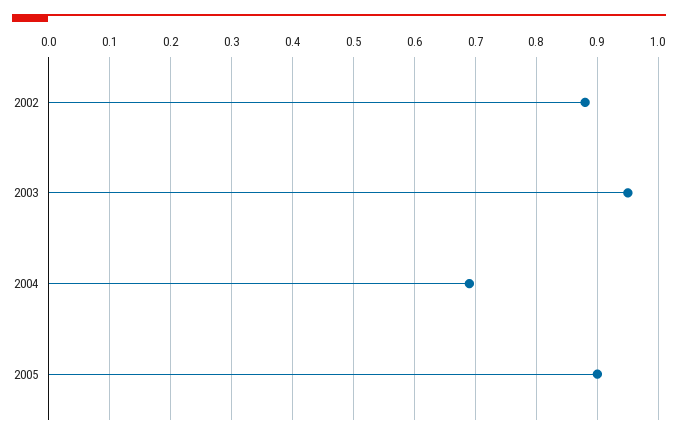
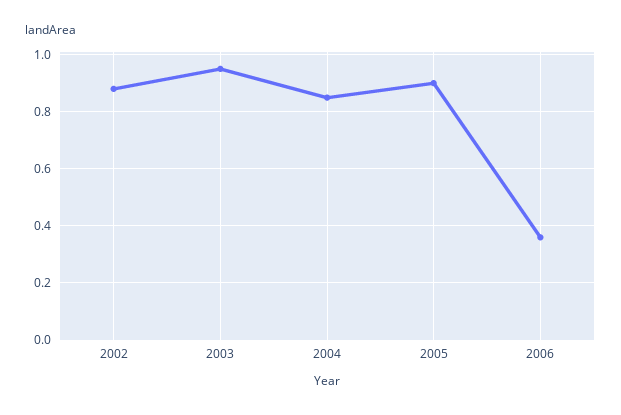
2004: 0.69 -> 0.85
2006: none -> 0.35

